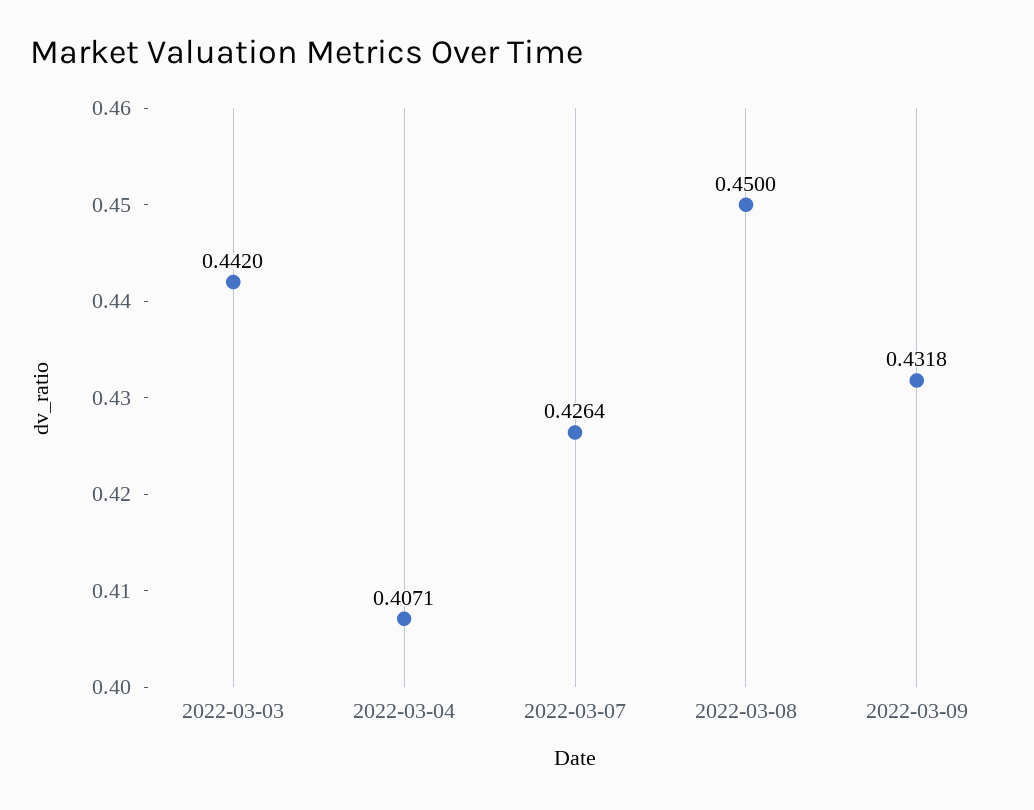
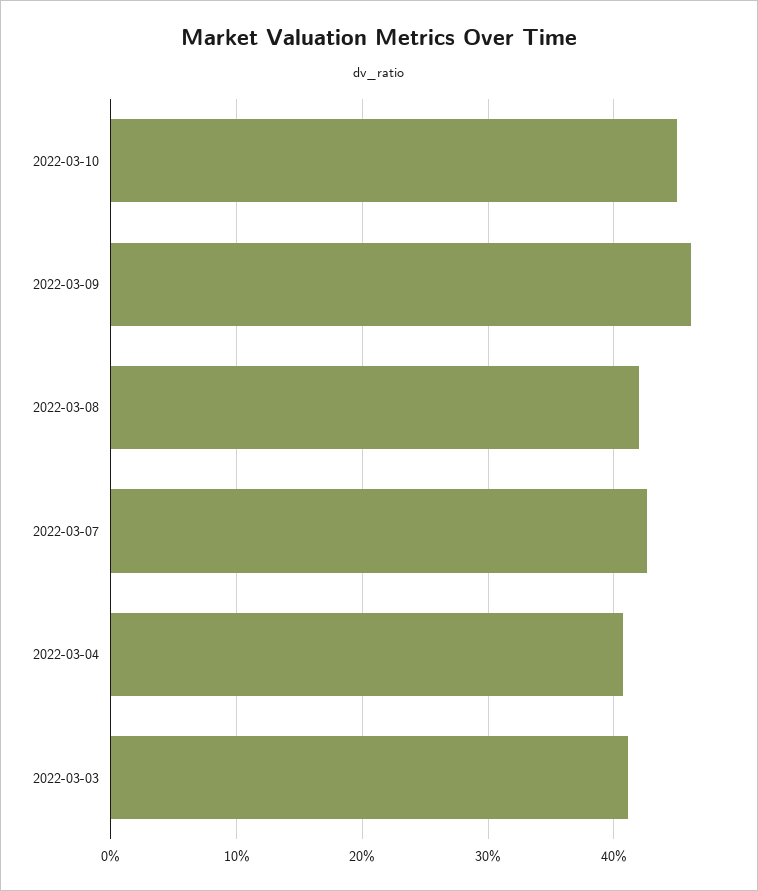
2022-03-03: 0.442 -> 0.41
2022-03-08: 0.45 -> 0.42
2022-03-09: 0.4318 -> 0.46
2022-03-10: none -> 0.45

